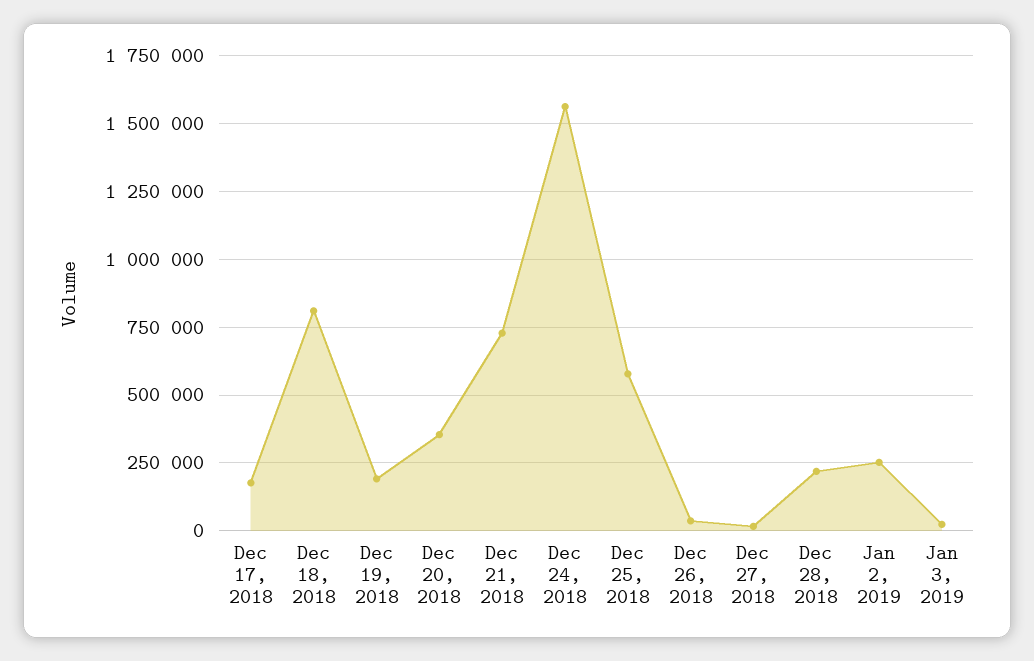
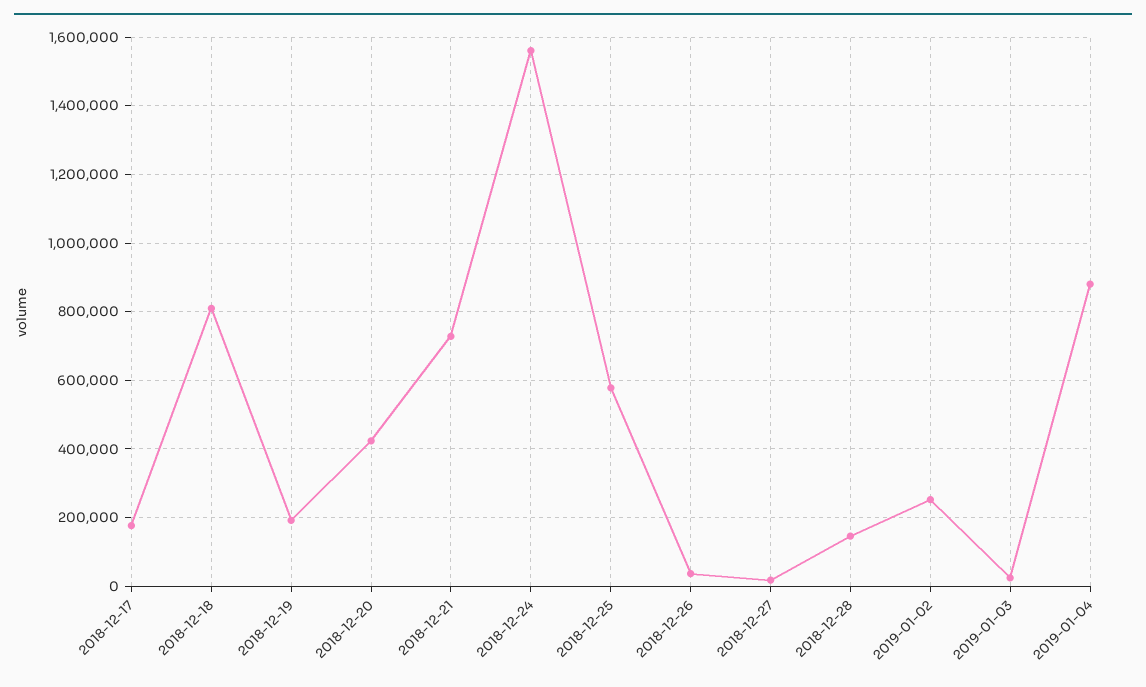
Dec 20, 2018: 350000 -> 420000
Dec 28, 2018: 225000 -> 140000
2019-01-04: none -> 880000

